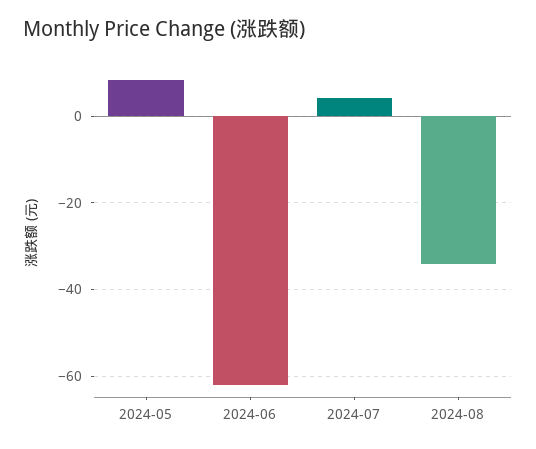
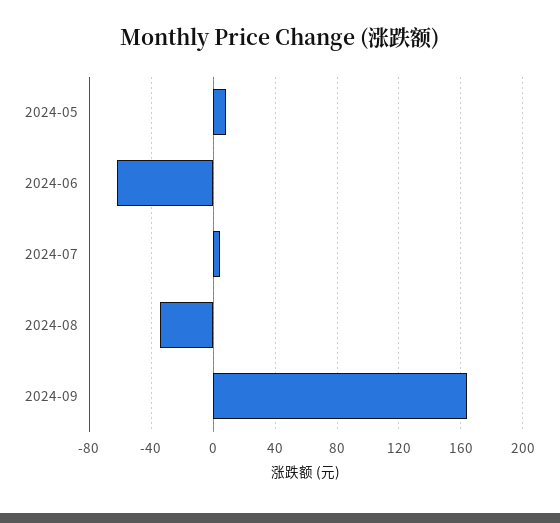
2024-09: none -> 165

